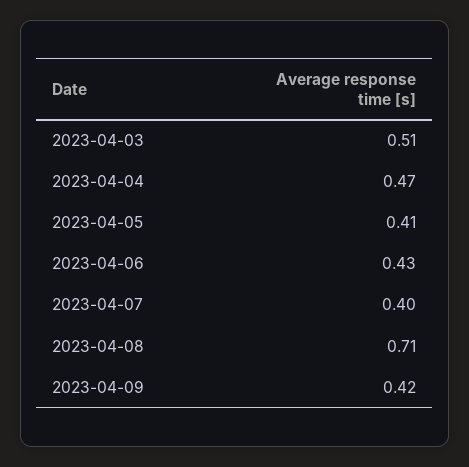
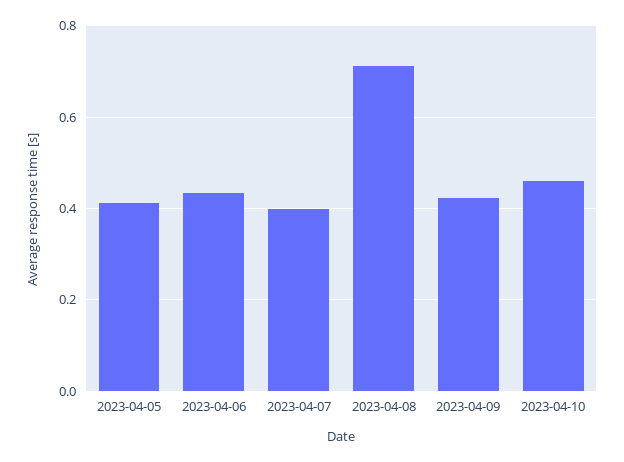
2023-04-03: 0.51 -> none
2023-04-04: 0.47 -> none
2023-04-10: none -> 0.46

